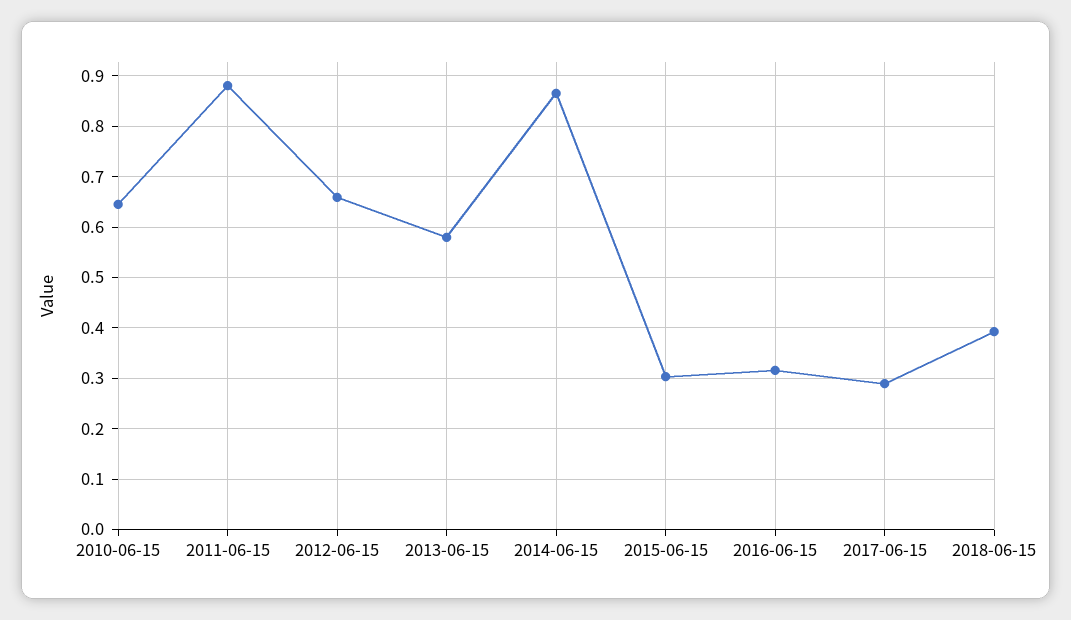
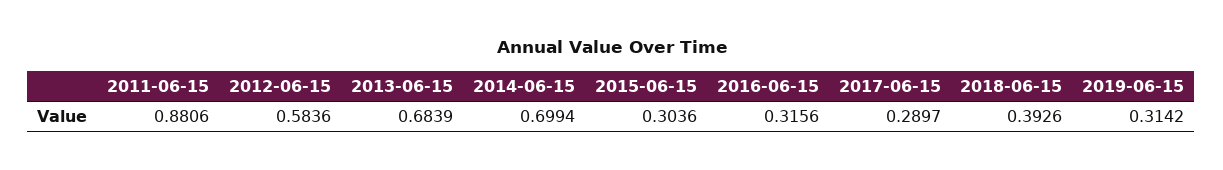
2010-06-15: 0.64 -> none
2012-06-15: 0.66 -> 0.5836
2013-06-15: 0.58 -> 0.6839
2014-06-15: 0.86 -> 0.6994
2019-06-15: none -> 0.3142

